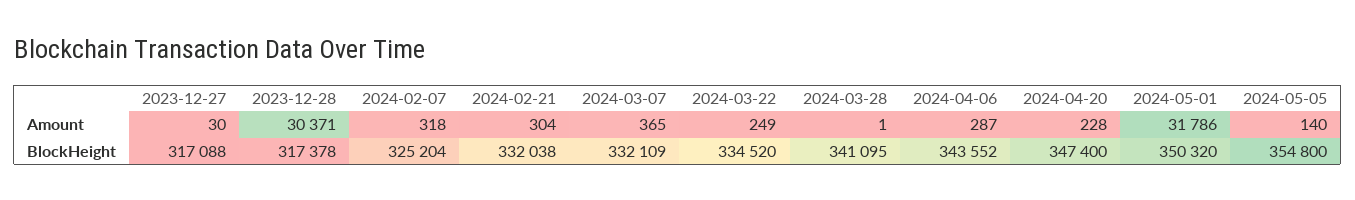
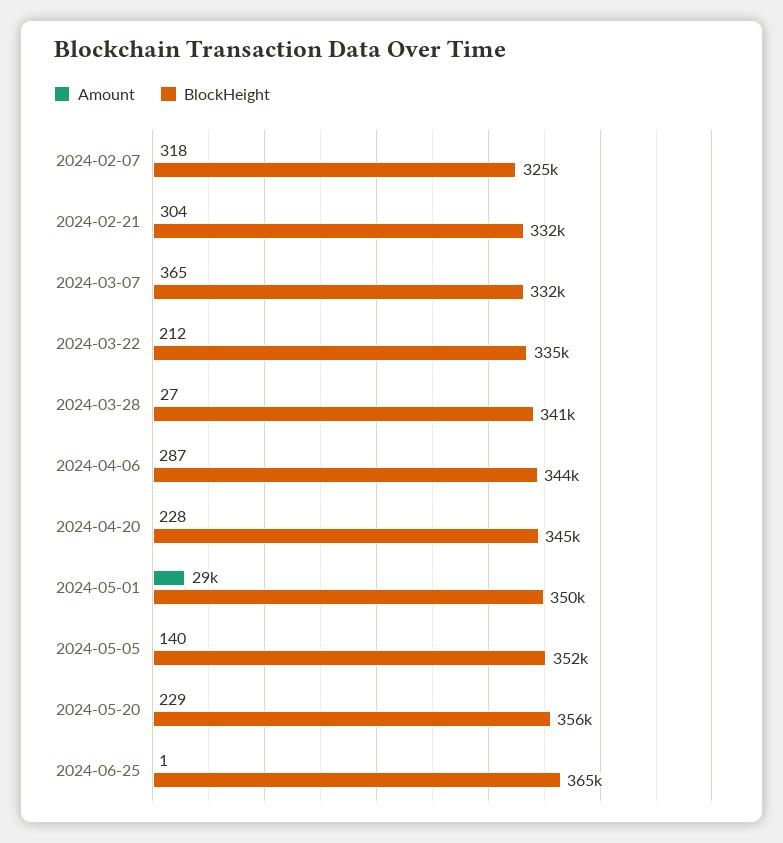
Amount, 2023-12-27: 30 -> none
Amount, 2023-12-28: 30371 -> none
Amount, 2024-03-22: 249 -> 212
Amount, 2024-03-28: 1 -> 27
Amount, 2024-05-01: 31786 -> 29000
BlockHeight, 2023-12-27: 317088 -> none
BlockHeight, 2023-12-28: 317378 -> none
BlockHeight, 2024-04-20: 347400 -> 345000
BlockHeight, 2024-05-05: 354800 -> 352000
Amount, 2024-05-20: none -> 229
BlockHeight, 2024-05-20: none -> 356000
Amount, 2024-06-25: none -> 1
BlockHeight, 2024-06-25: none -> 365000

